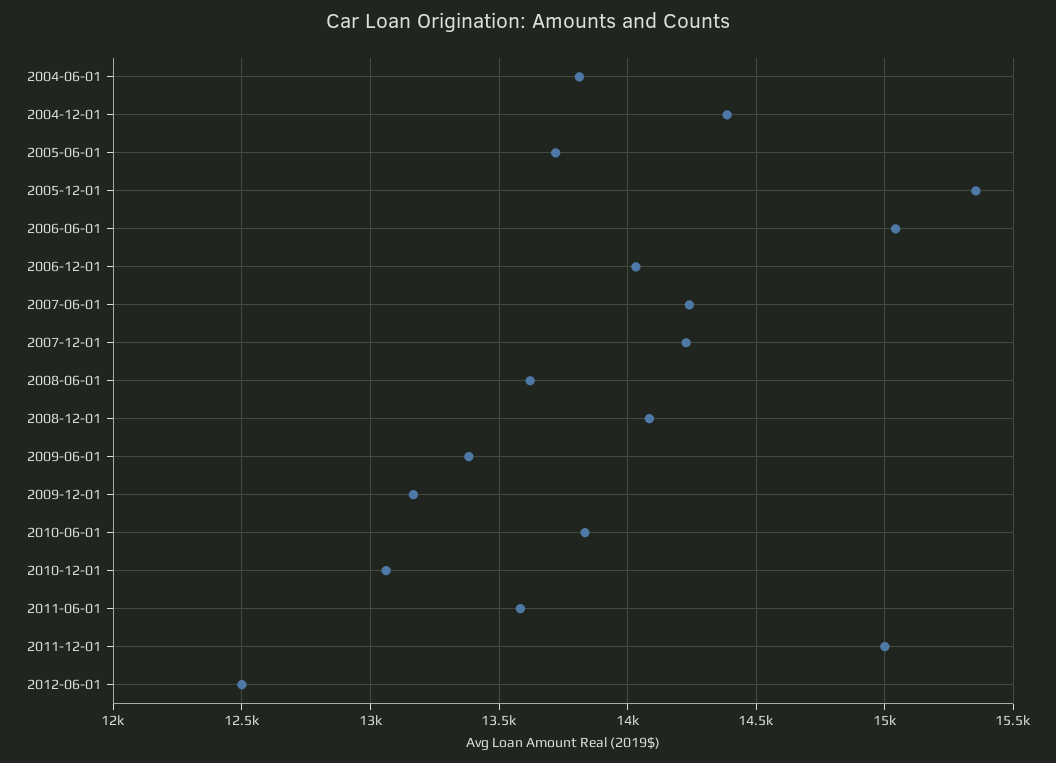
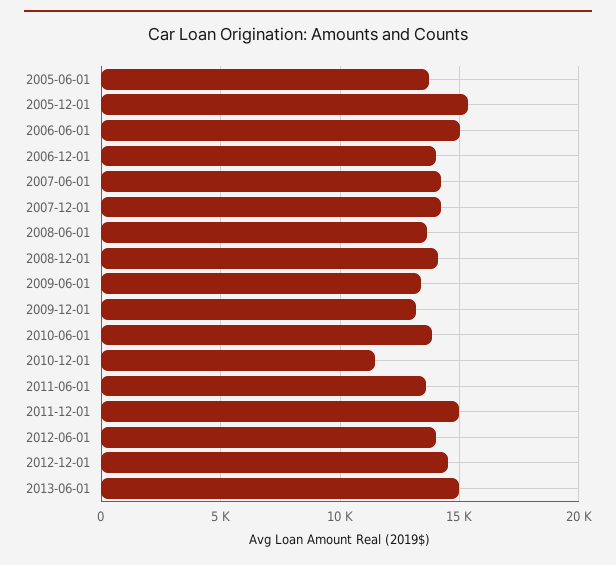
2004-06-01: 13800 -> none
2004-12-01: 14400 -> none
2010-12-01: 13050 -> 11500
2012-06-01: 12500 -> 14000
2012-12-01: none -> 14500
2013-06-01: none -> 15000

